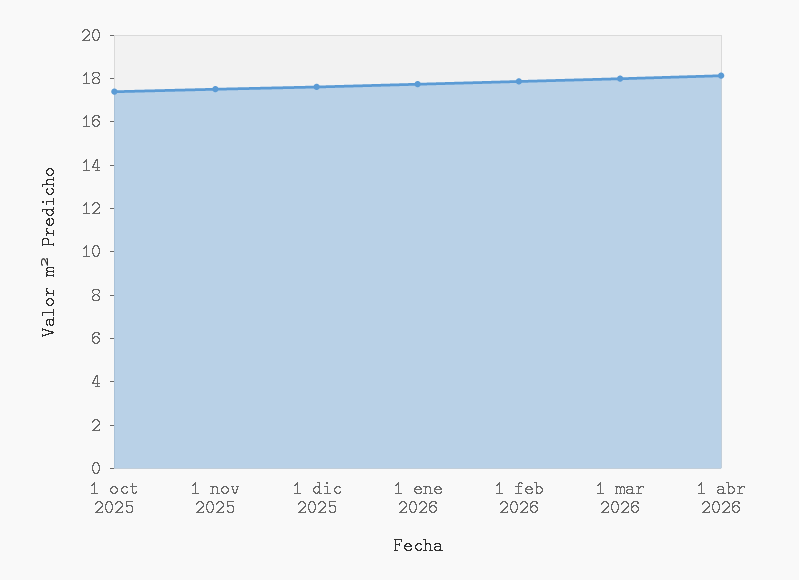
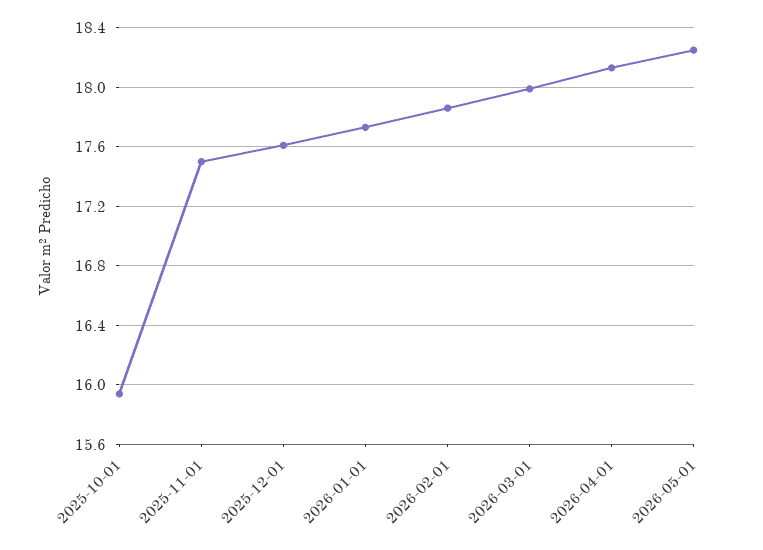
1 oct 2025: 17.5 -> 15.95
2026-05-01: none -> 18.25

